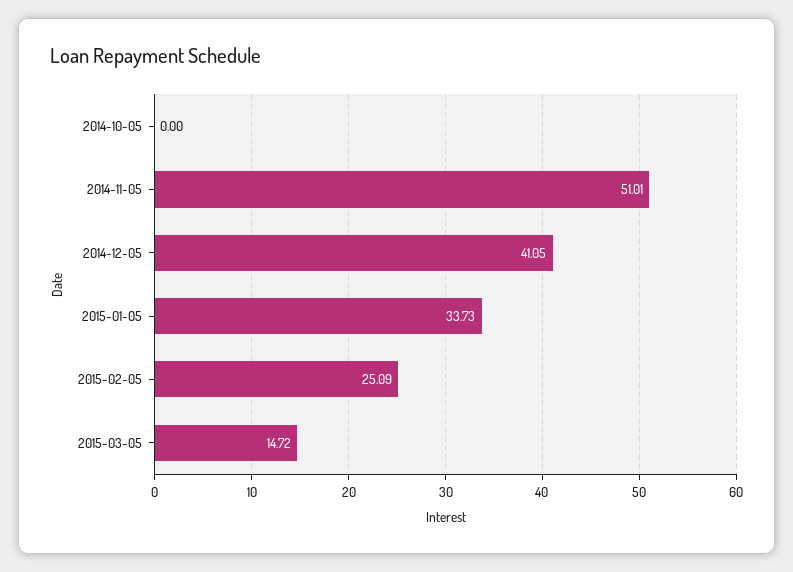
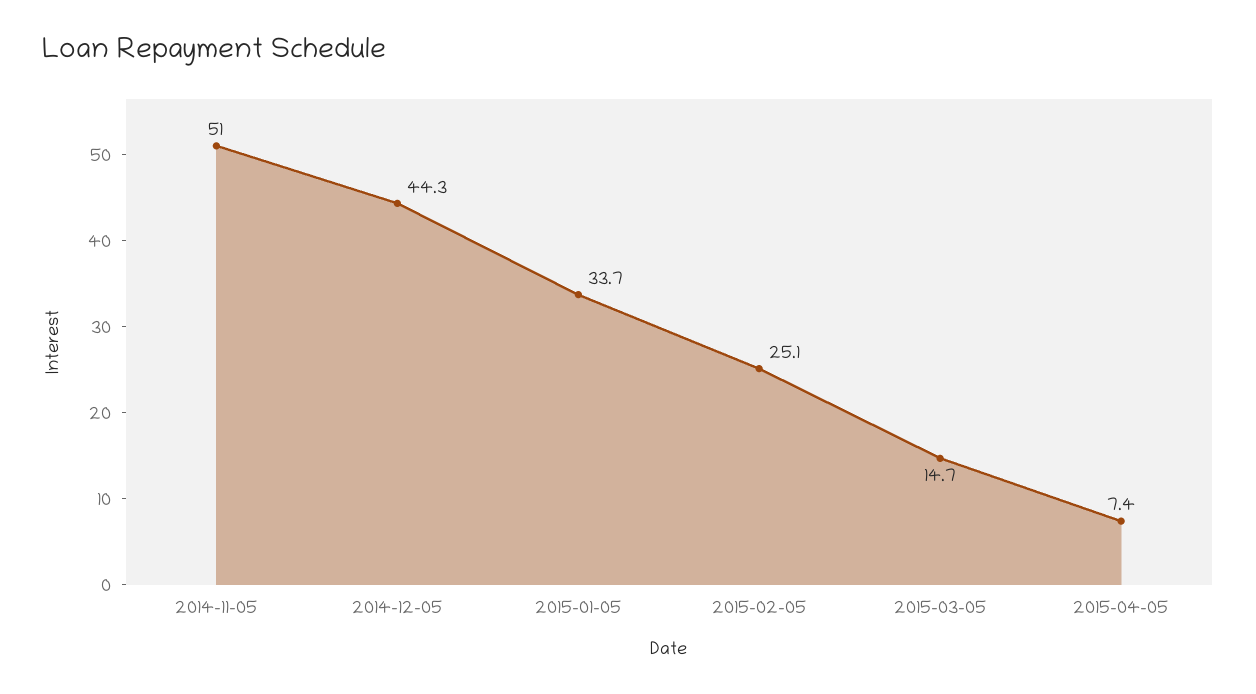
2014-10-05: 0 -> none
2014-12-05: 41.05 -> 44.3
2015-04-05: none -> 7.4

